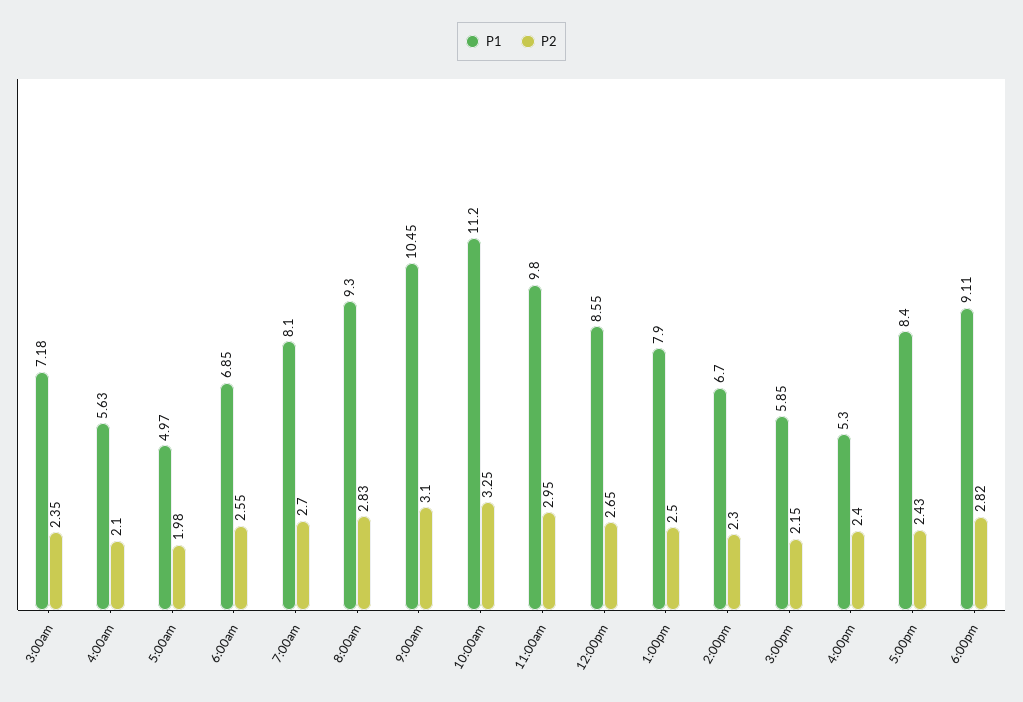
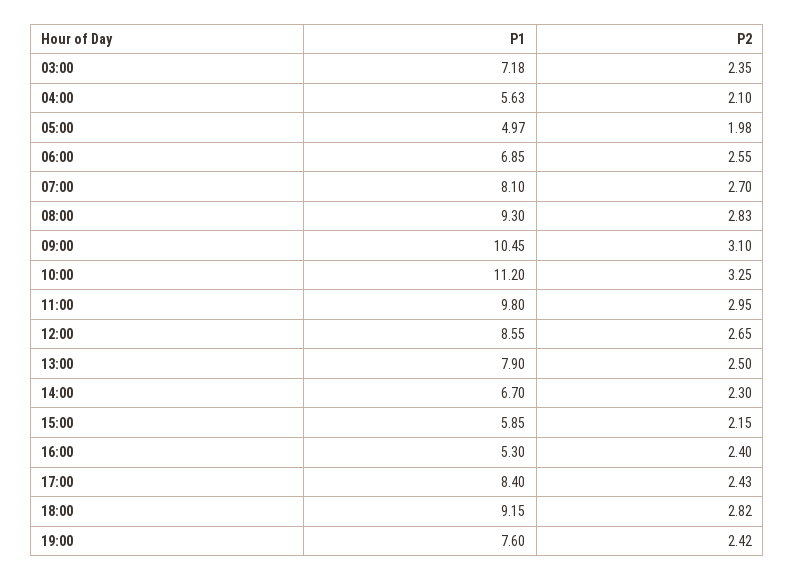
P1, 6:00pm: 9.11 -> 9.15
P1, 19:00: none -> 7.6
P2, 19:00: none -> 2.42

